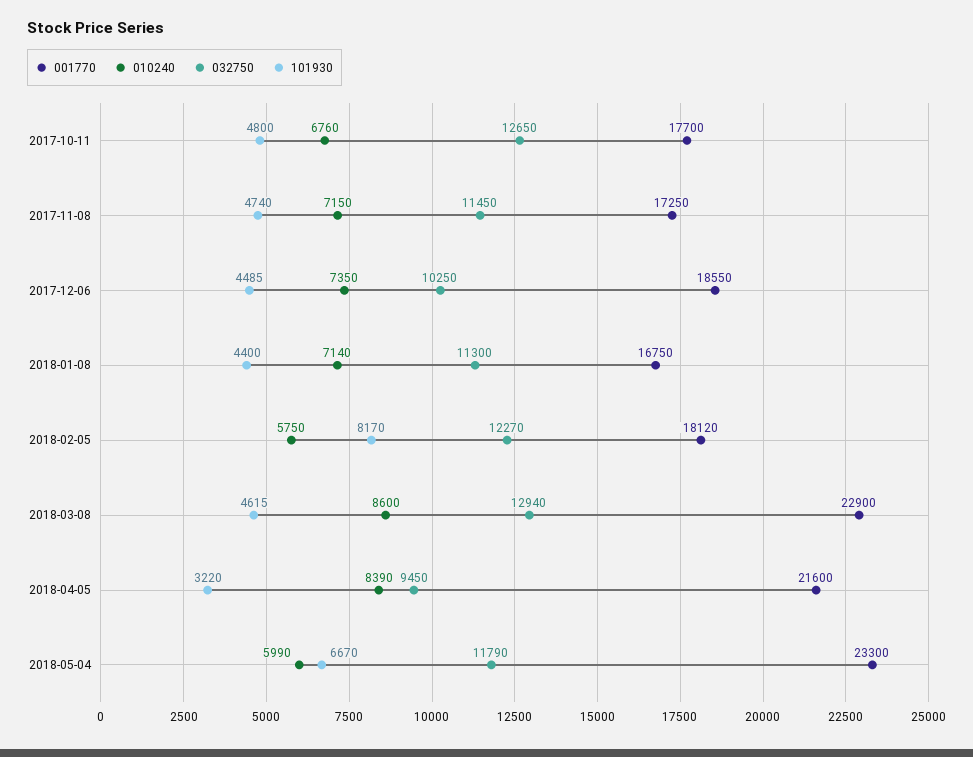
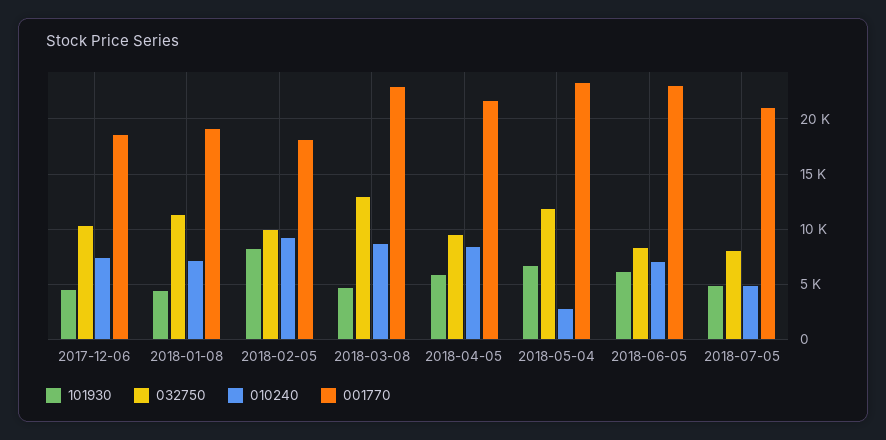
001770, 2017-10-11: 17700 -> none
010240, 2017-10-11: 6760 -> none
032750, 2017-10-11: 12650 -> none
101930, 2017-10-11: 4800 -> none
001770, 2017-11-08: 17250 -> none
010240, 2017-11-08: 7150 -> none
032750, 2017-11-08: 11450 -> none
101930, 2017-11-08: 4740 -> none
001770, 2018-01-08: 16750 -> 19000
010240, 2018-02-05: 5750 -> 9000
032750, 2018-02-05: 12270 -> 10000
101930, 2018-04-05: 3220 -> 6000
010240, 2018-05-04: 5990 -> 3000
101930, 2018-06-05: none -> 6000
032750, 2018-06-05: none -> 8000
010240, 2018-06-05: none -> 7000
001770, 2018-06-05: none -> 23000
101930, 2018-07-05: none -> 5000
032750, 2018-07-05: none -> 8000
010240, 2018-07-05: none -> 5000
001770, 2018-07-05: none -> 21000

